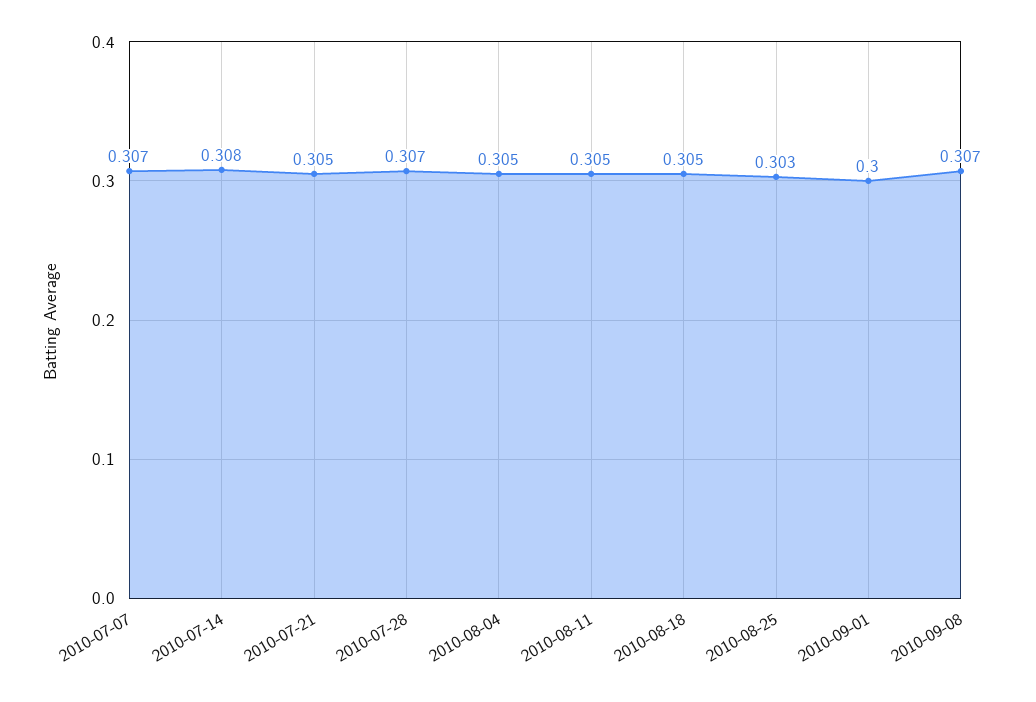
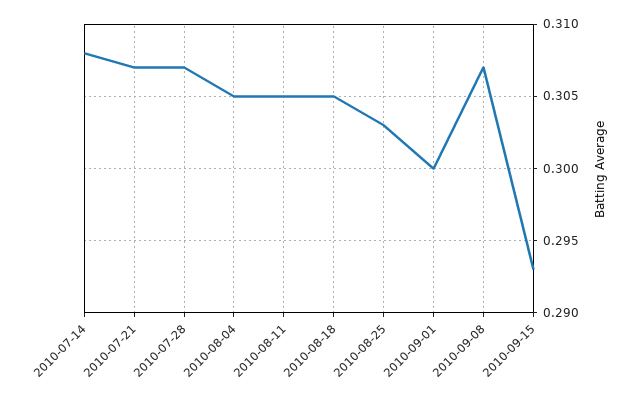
2010-07-07: 0.307 -> none
2010-07-21: 0.305 -> 0.307
2010-09-15: none -> 0.293

